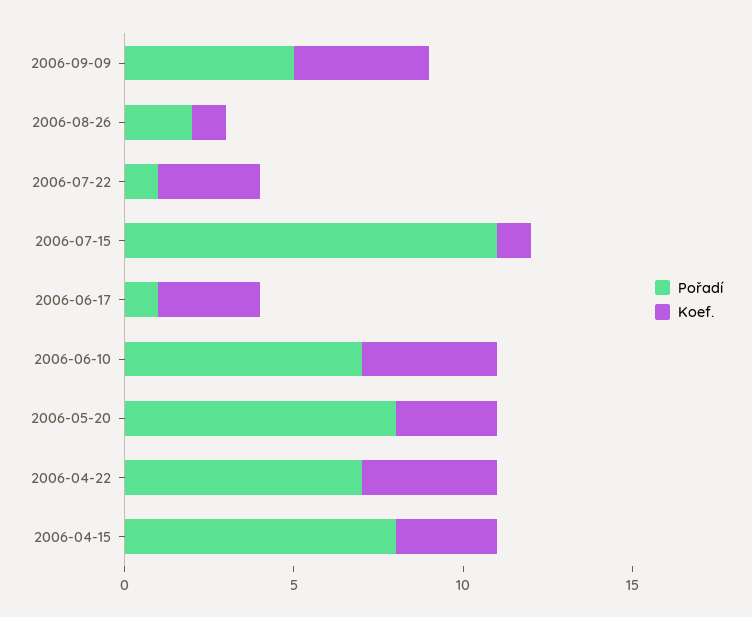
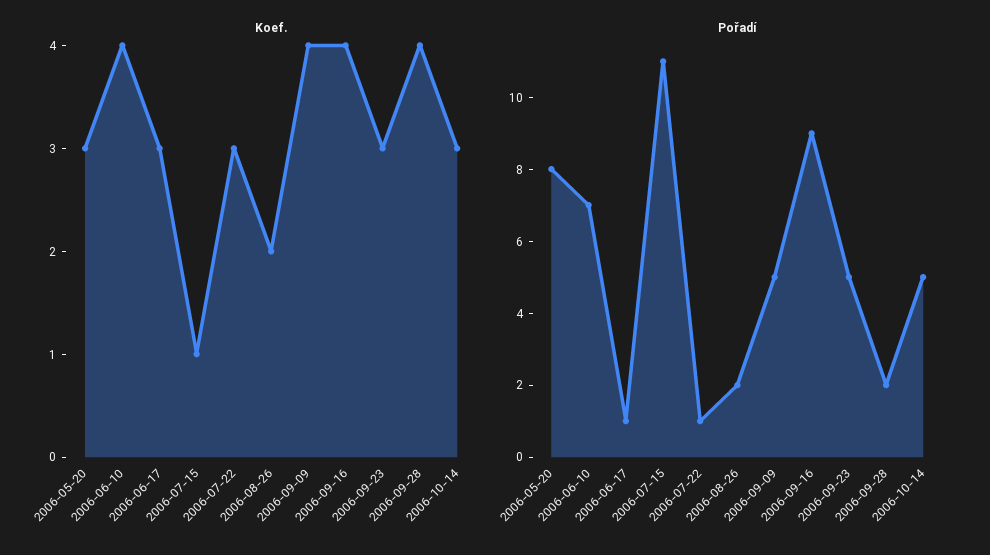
Koef., 2006-08-26: 1 -> 2
Pořadí, 2006-04-22: 7 -> none
Koef., 2006-04-22: 4 -> none
Pořadí, 2006-04-15: 8 -> none
Koef., 2006-04-15: 3 -> none
Koef., 2006-09-16: none -> 4
Koef., 2006-09-23: none -> 3
Koef., 2006-09-28: none -> 4
Koef., 2006-10-14: none -> 3
Pořadí, 2006-09-16: none -> 9
Pořadí, 2006-09-23: none -> 5
Pořadí, 2006-09-28: none -> 2
Pořadí, 2006-10-14: none -> 5

